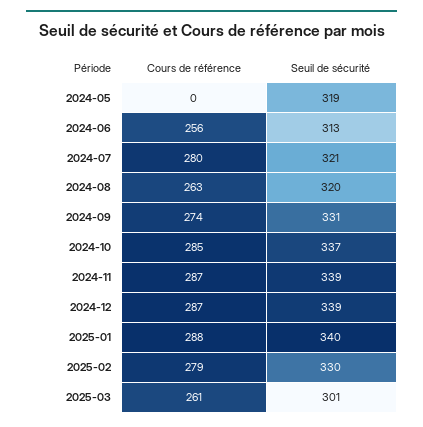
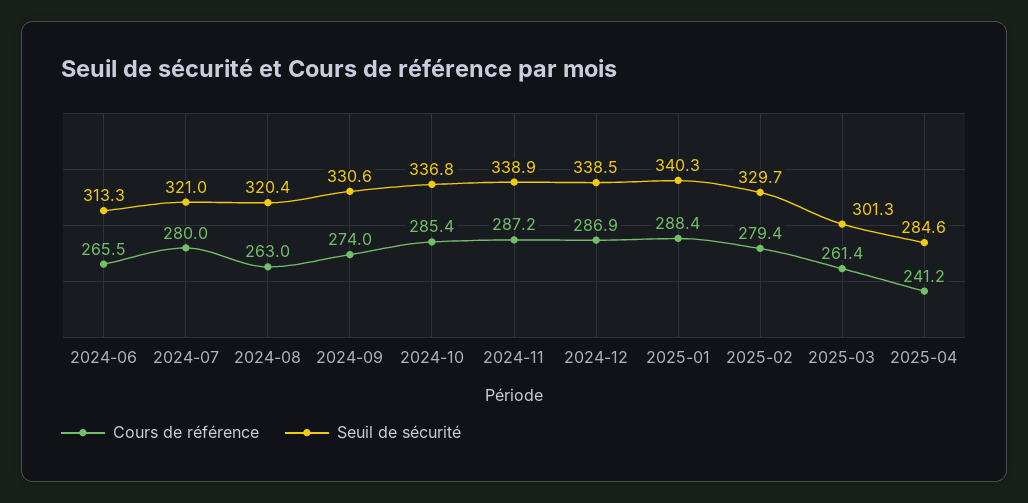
Cours de référence, 2024-05: 0 -> none
Seuil de sécurité, 2024-05: 319 -> none
Cours de référence, 2024-06: 256 -> 265.5
Cours de référence, 2025-04: none -> 241.2
Seuil de sécurité, 2025-04: none -> 284.6

